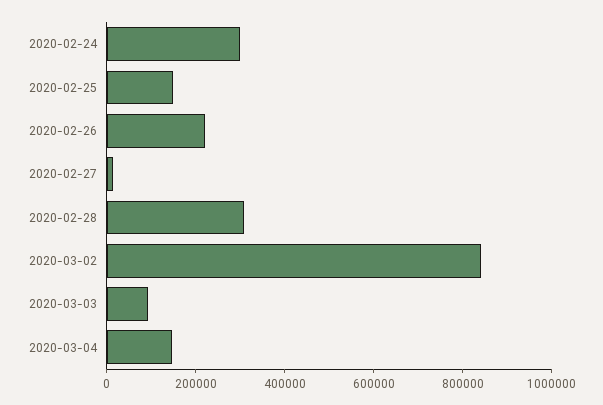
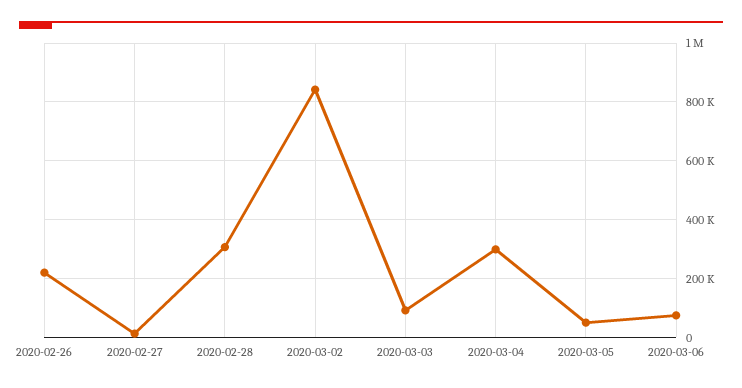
2020-02-24: 300000 -> none
2020-02-25: 150000 -> none
2020-03-04: 150000 -> 300000
2020-03-05: none -> 50000
2020-03-06: none -> 75000

